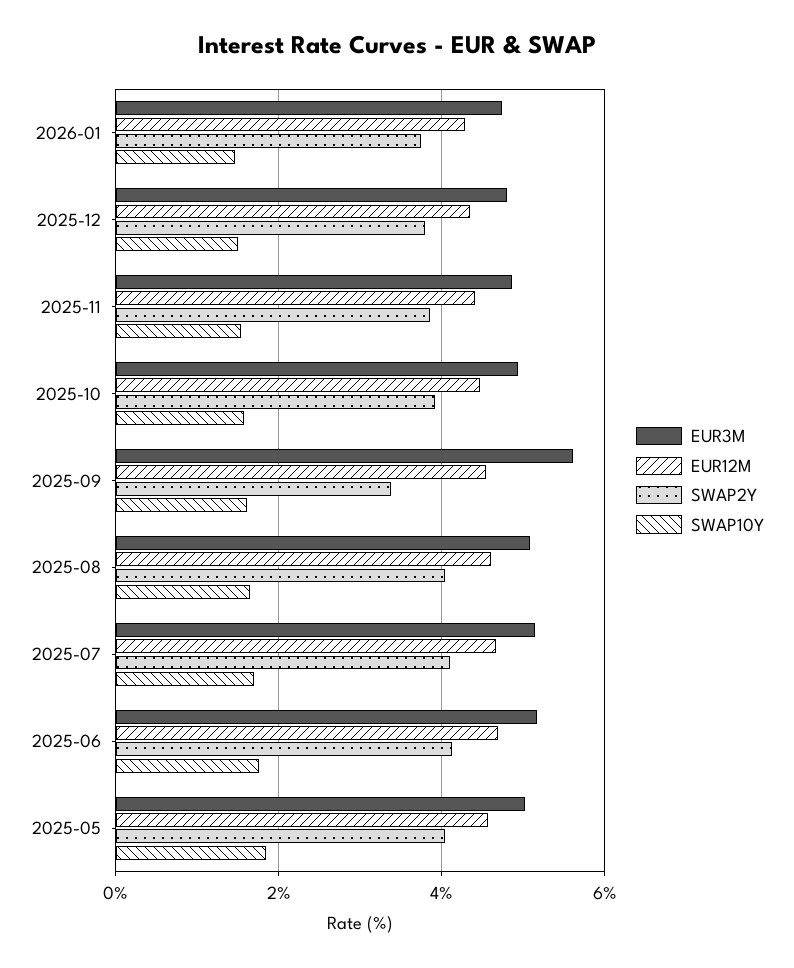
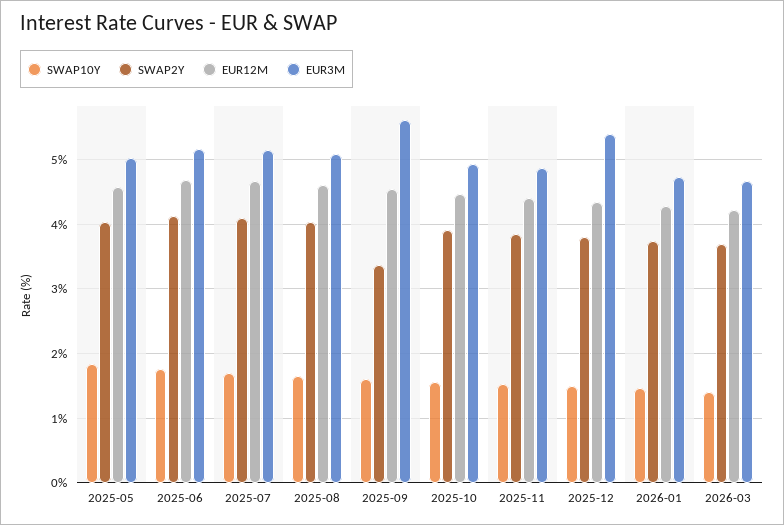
EUR3M, 2025-12: 4.8 -> 5.4
SWAP10Y, 2026-03: none -> 1.4
SWAP2Y, 2026-03: none -> 3.7
EUR12M, 2026-03: none -> 4.2
EUR3M, 2026-03: none -> 4.7

